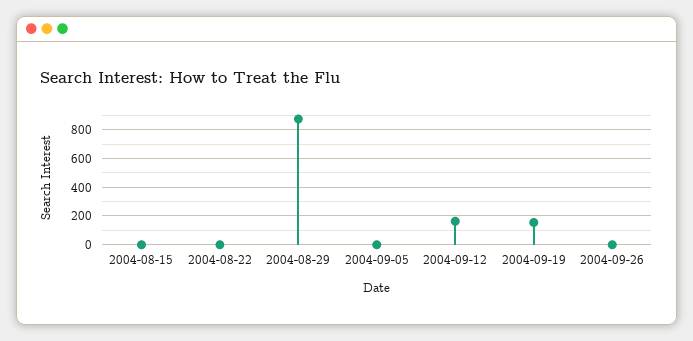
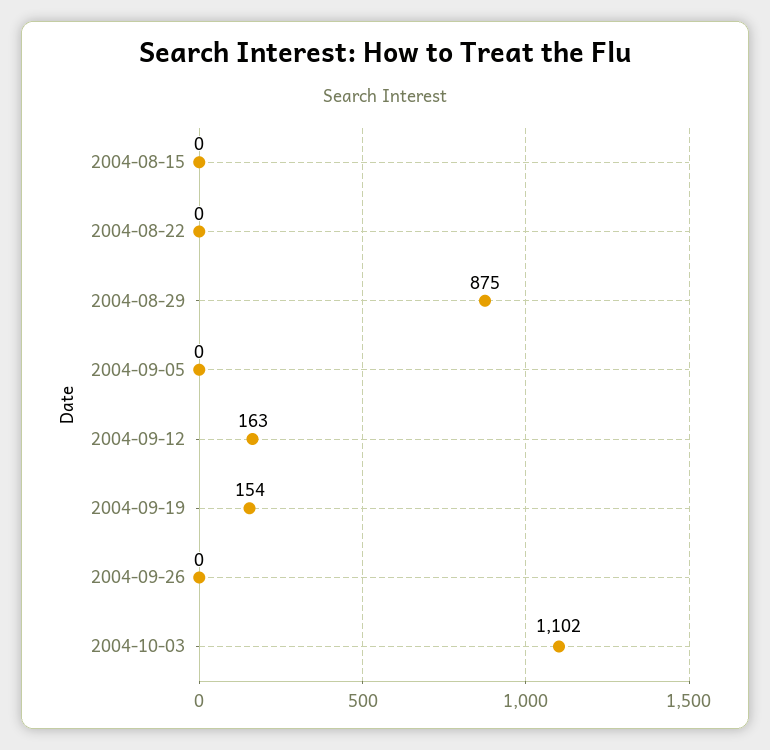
2004-10-03: none -> 1102

